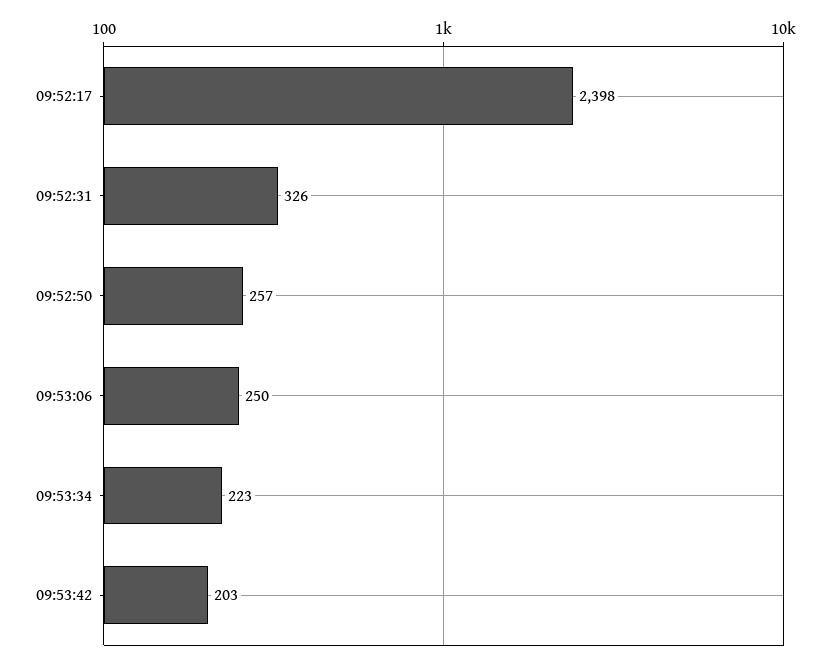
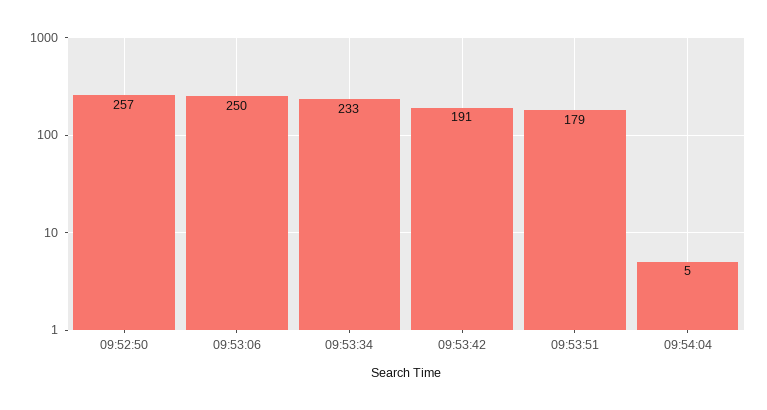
09:52:17: 2398 -> none
09:52:31: 326 -> none
09:53:34: 223 -> 233
09:53:42: 203 -> 191
09:53:51: none -> 179
09:54:04: none -> 5

